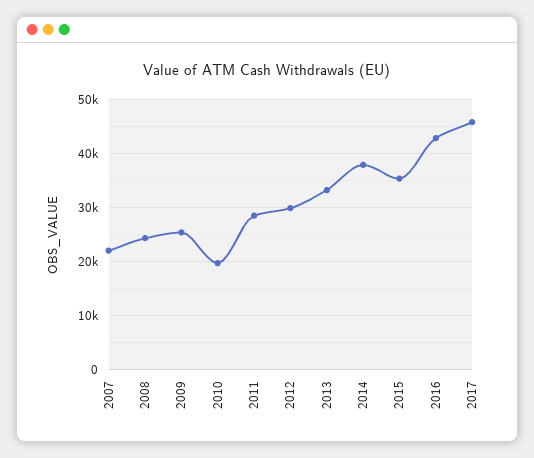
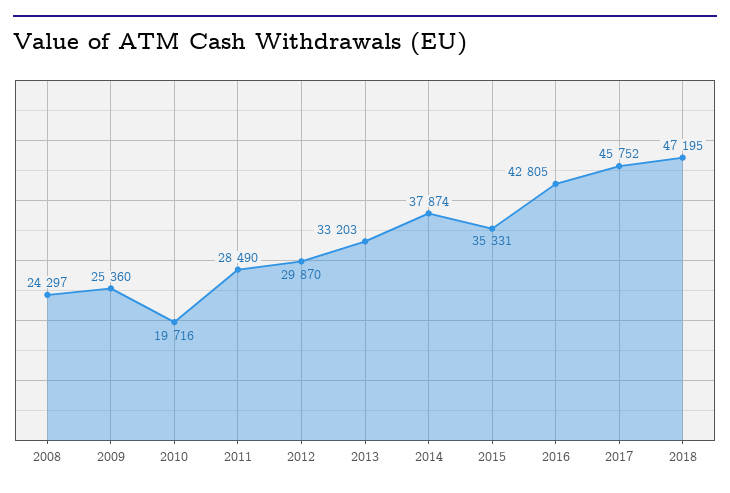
2007: 22000 -> none
2018: none -> 47195

